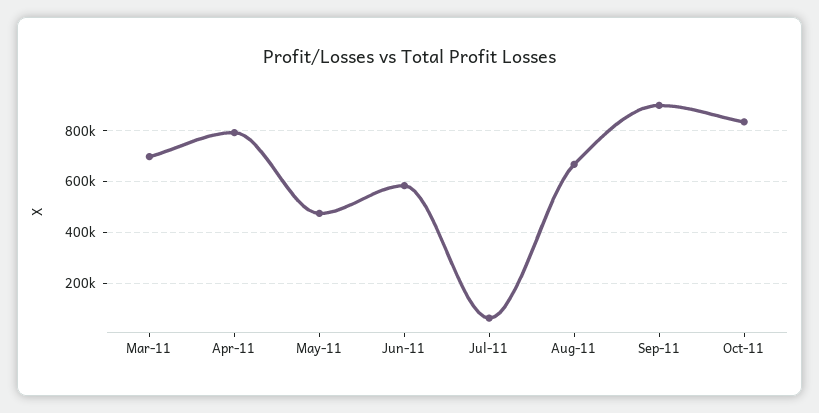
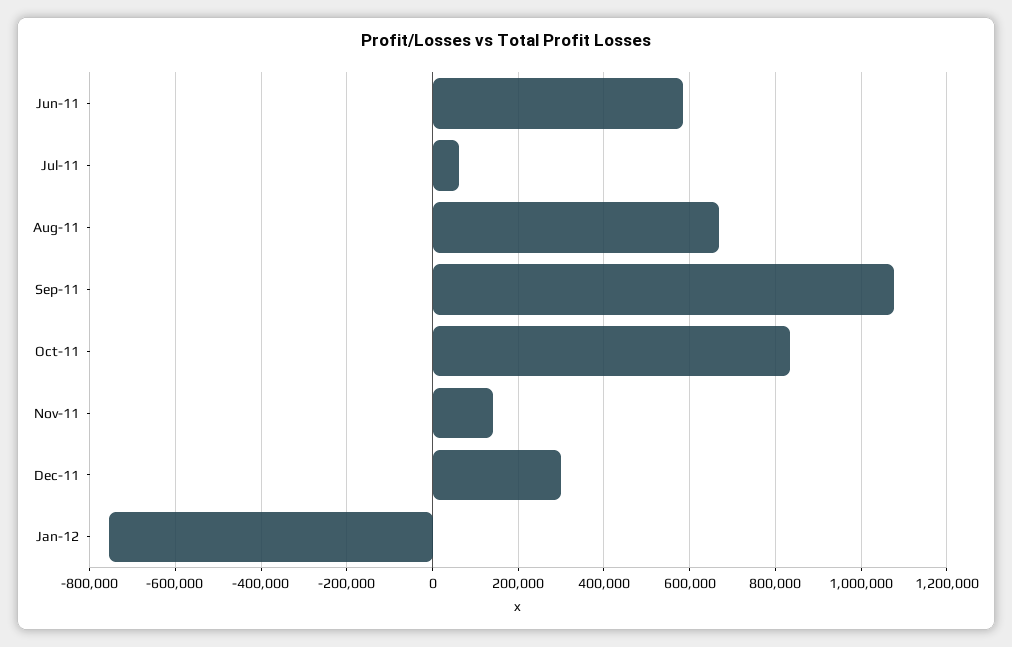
Mar-11: 700000 -> none
Apr-11: 800000 -> none
May-11: 475000 -> none
Sep-11: 900000 -> 1080000
Nov-11: none -> 140000
Dec-11: none -> 300000
Jan-12: none -> -760000

